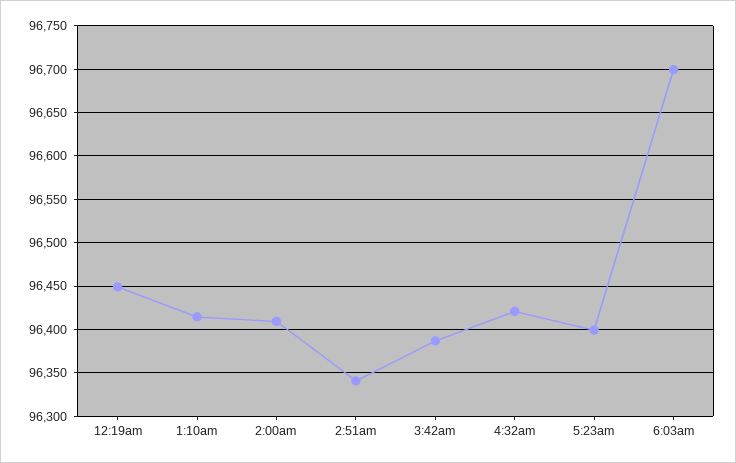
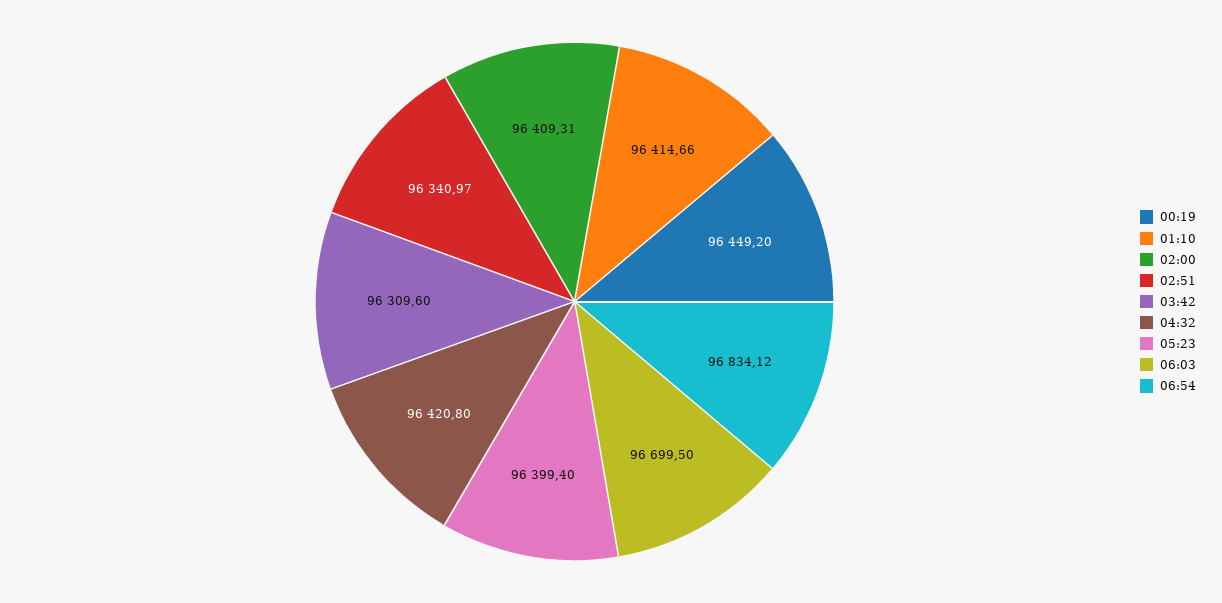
3:42am: 96390 -> 96309.6
06:54: none -> 96834.12

